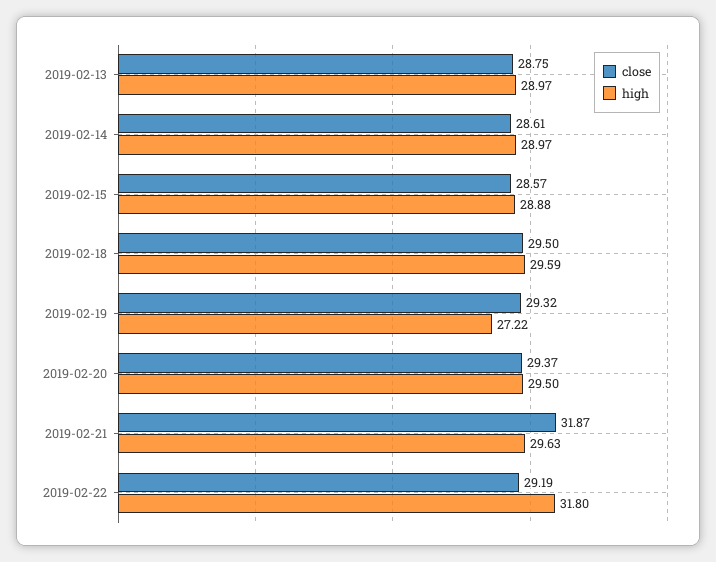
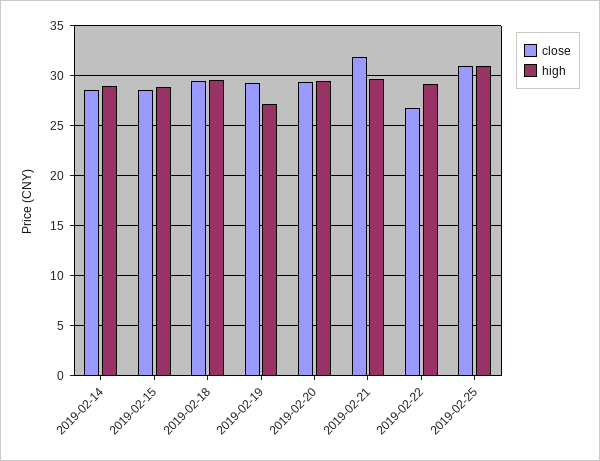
close, 2019-02-13: 28.75 -> none
high, 2019-02-13: 28.97 -> none
close, 2019-02-22: 29.19 -> 27
high, 2019-02-22: 31.8 -> 29
close, 2019-02-25: none -> 31
high, 2019-02-25: none -> 31

